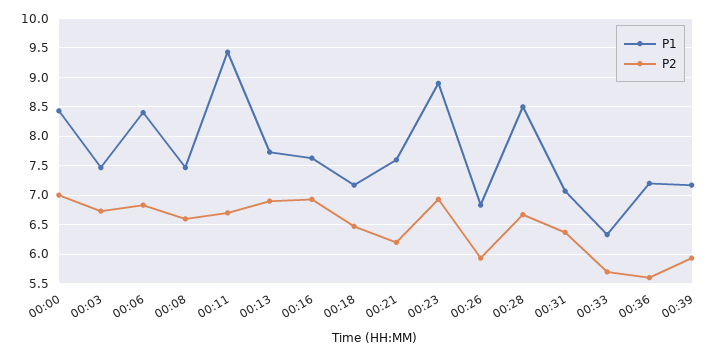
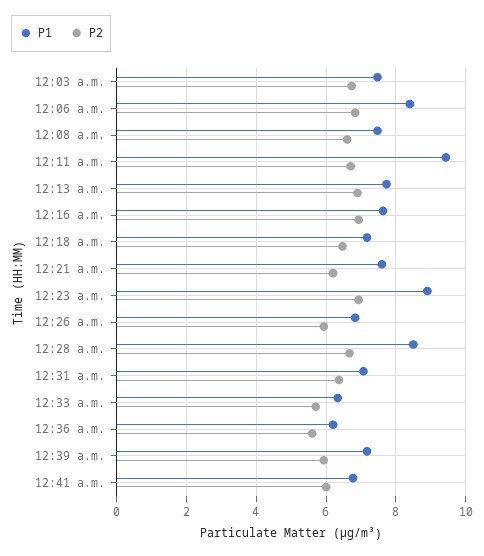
P1, 00:00: 8.5 -> none
P2, 00:00: 7 -> none
P1, 00:36: 7.25 -> 6.2
P1, 12:41 a.m.: none -> 6.8
P2, 12:41 a.m.: none -> 6

